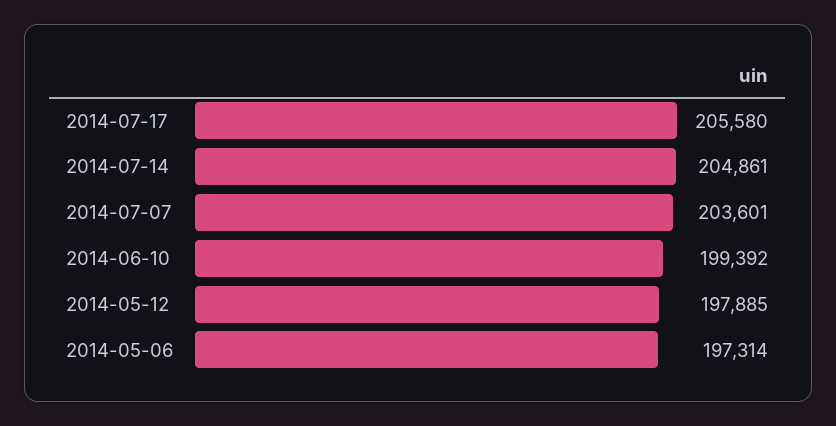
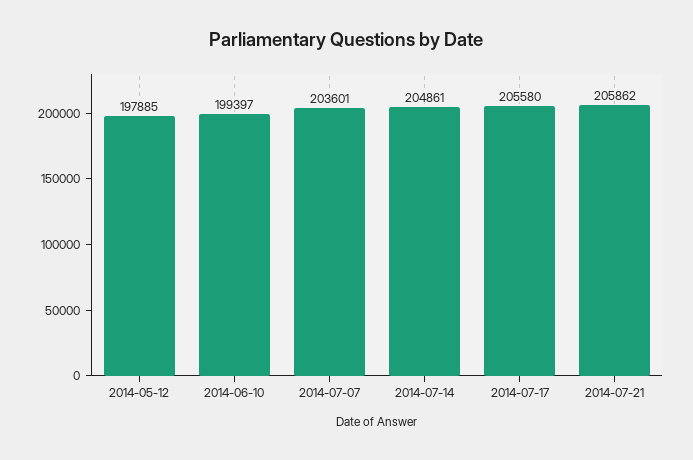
2014-06-10: 199392 -> 199397
2014-05-06: 197314 -> none
2014-07-21: none -> 205862

